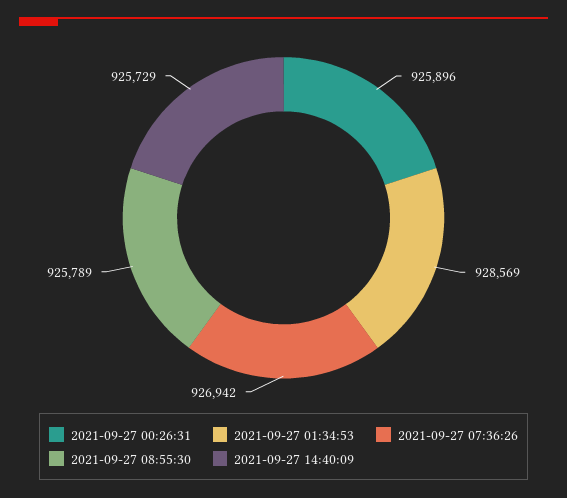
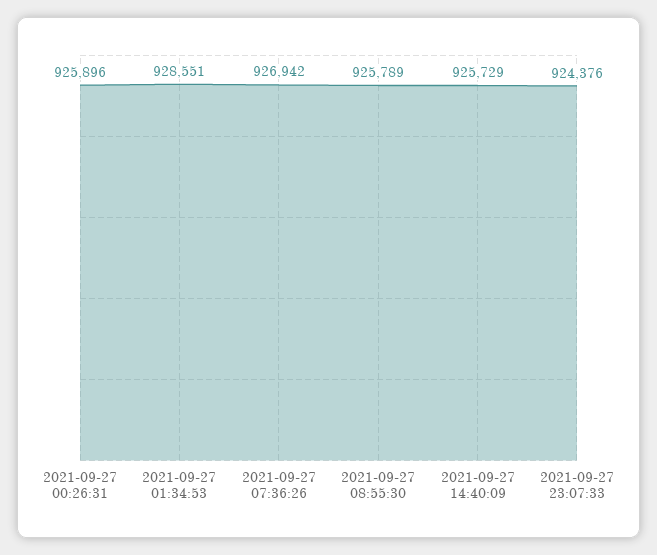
2021-09-27 01:34:53: 928569 -> 928551
2021-09-27 23:07:33: none -> 924376

